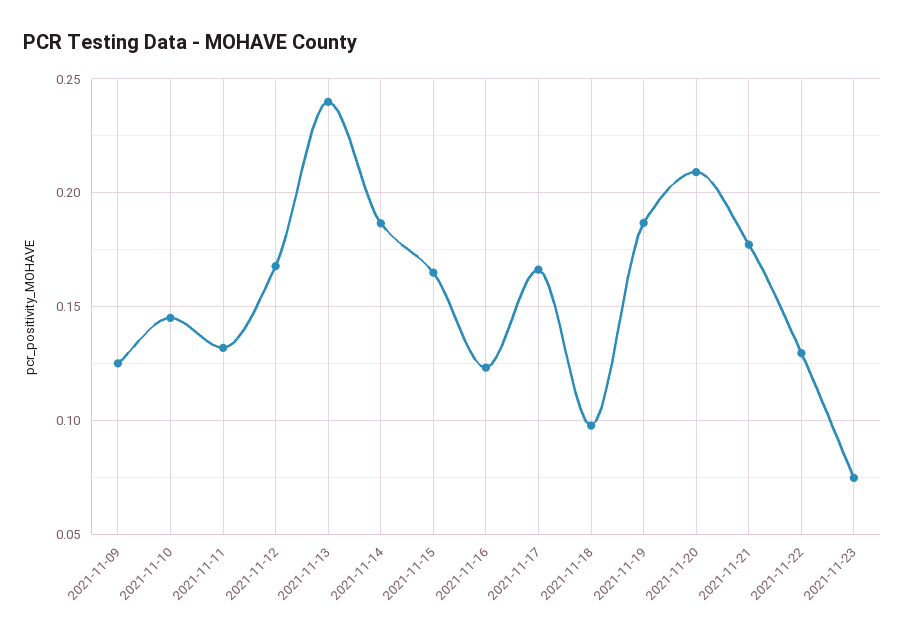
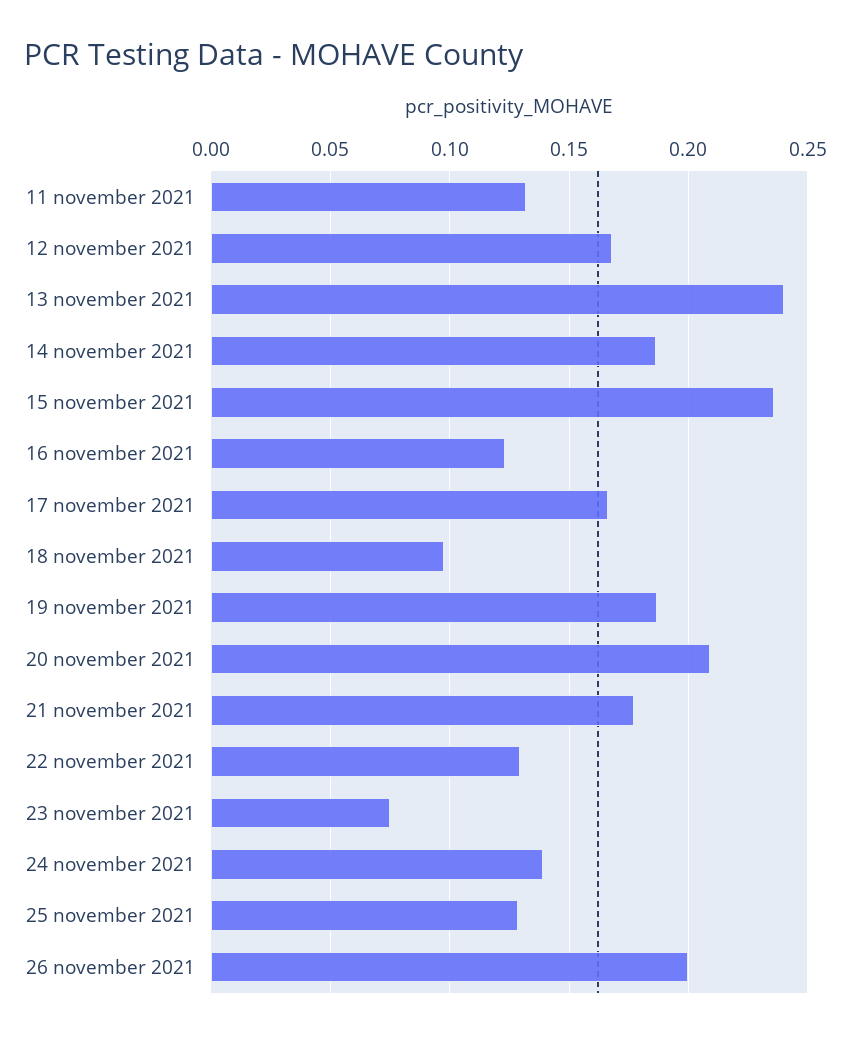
2021-11-09: 0.125 -> none
2021-11-10: 0.145 -> none
2021-11-15: 0.165 -> 0.235
24 november 2021: none -> 0.14
25 november 2021: none -> 0.13
26 november 2021: none -> 0.2

